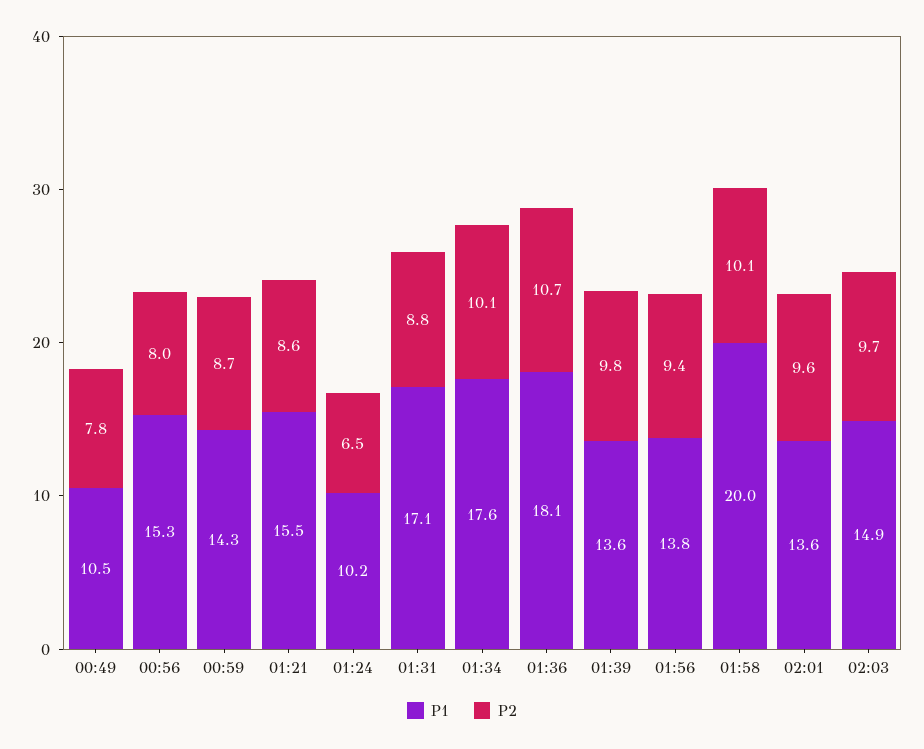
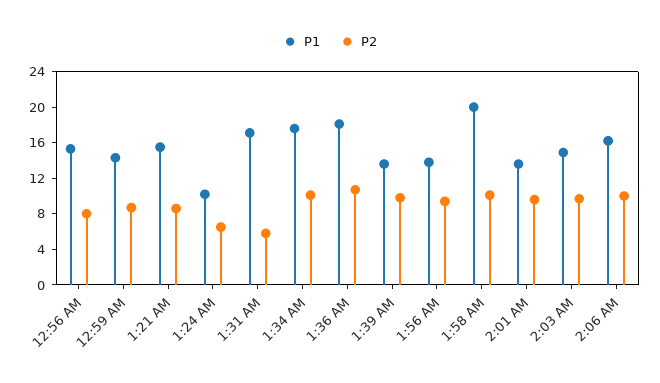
P1, 00:49: 10.5 -> none
P2, 00:49: 7.8 -> none
P2, 01:31: 8.8 -> 6
P1, 2:06 AM: none -> 16
P2, 2:06 AM: none -> 10

